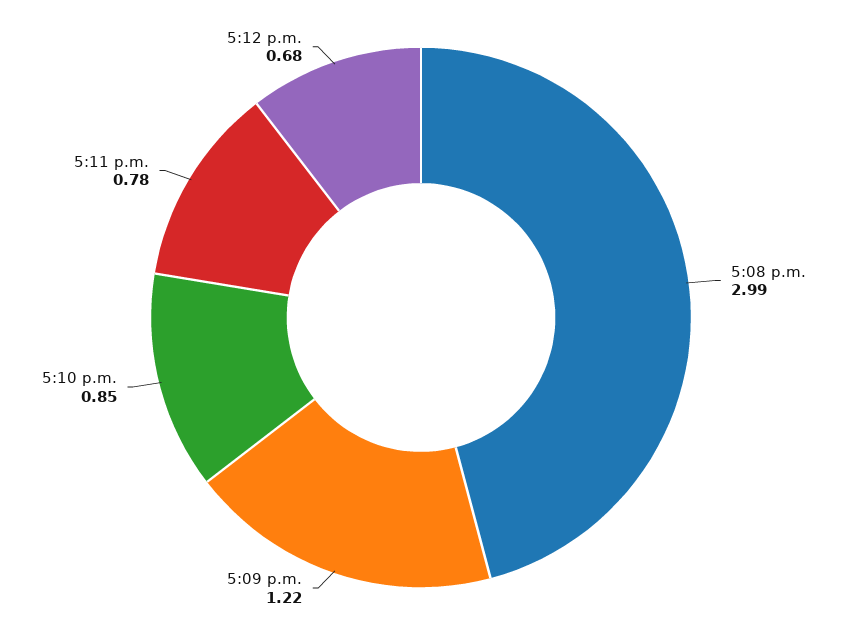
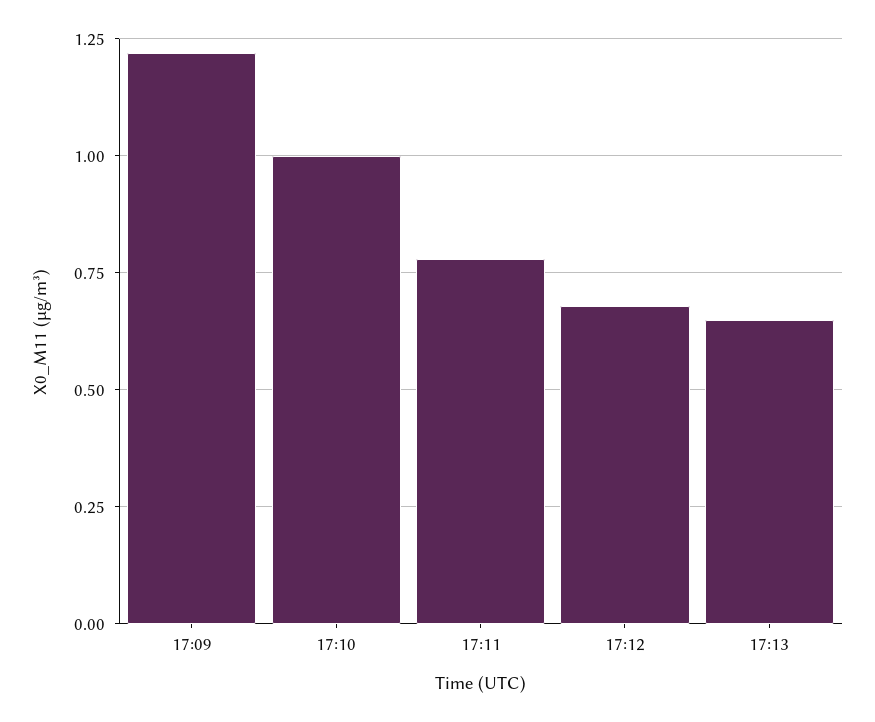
5:08 p.m.: 2.99 -> none
5:10 p.m.: 0.85 -> 1
17:13: none -> 0.65

